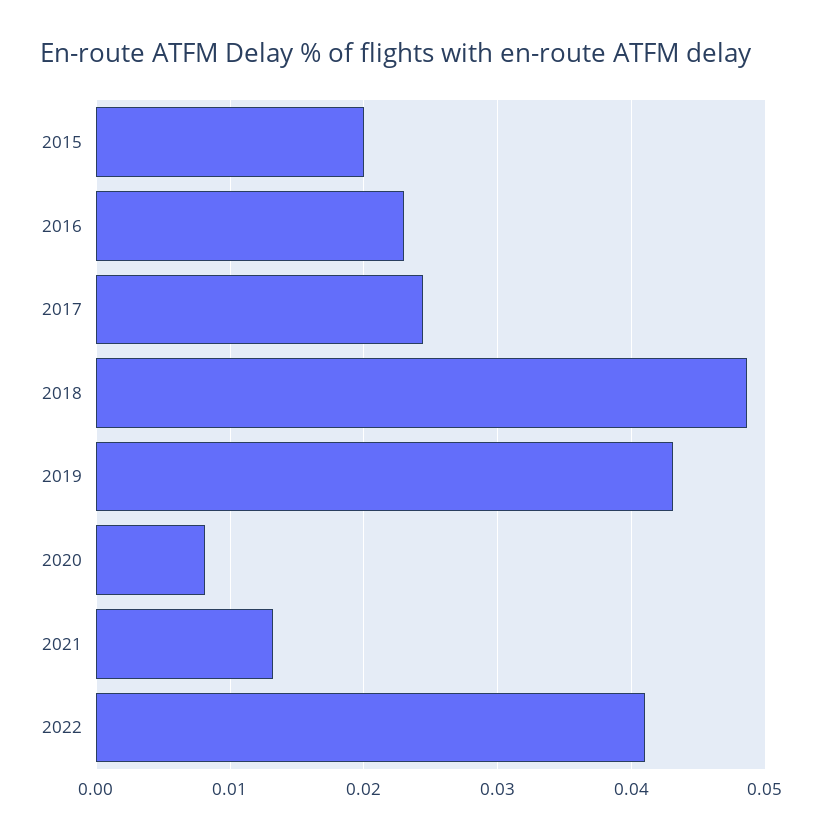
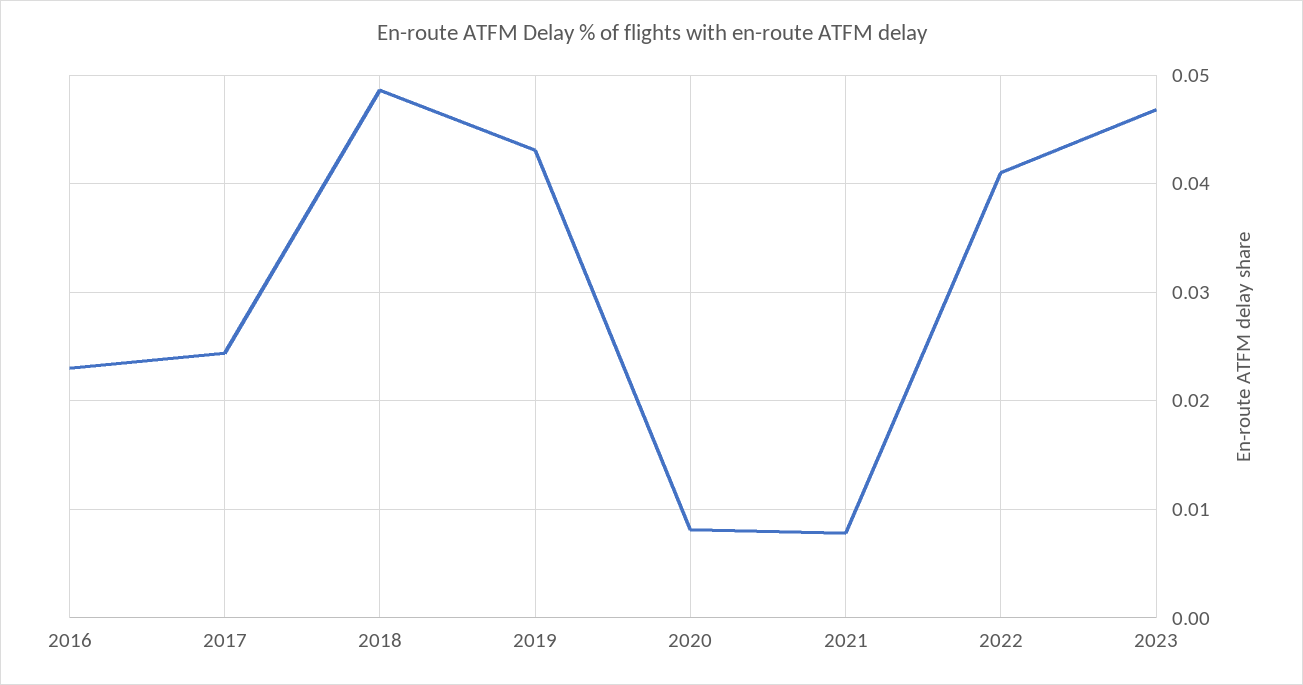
2015: 0.02 -> none
2021: 0.013 -> 0.008
2023: none -> 0.047

